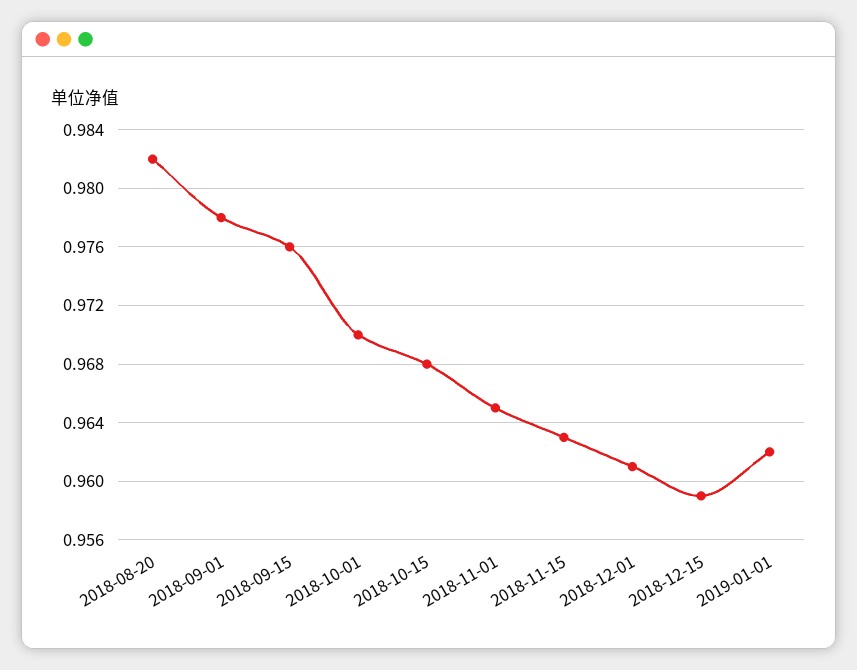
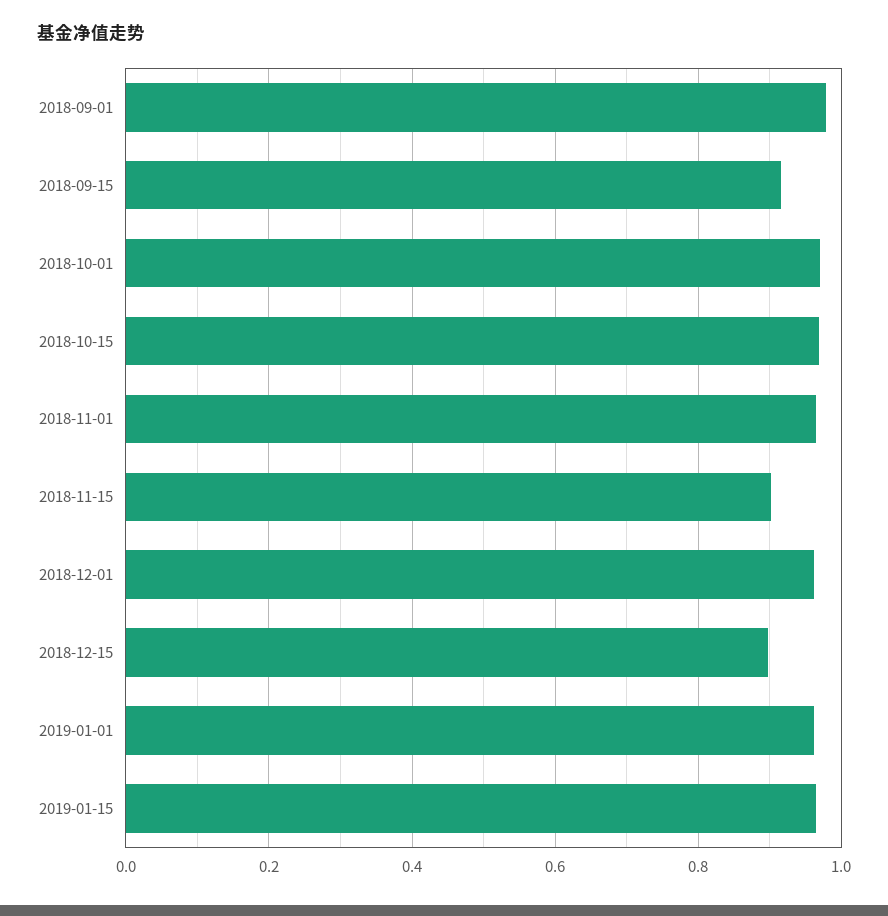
2018-08-20: 0.982 -> none
2018-09-15: 0.976 -> 0.92
2018-11-15: 0.963 -> 0.9
2018-12-15: 0.959 -> 0.9
2019-01-15: none -> 0.96

